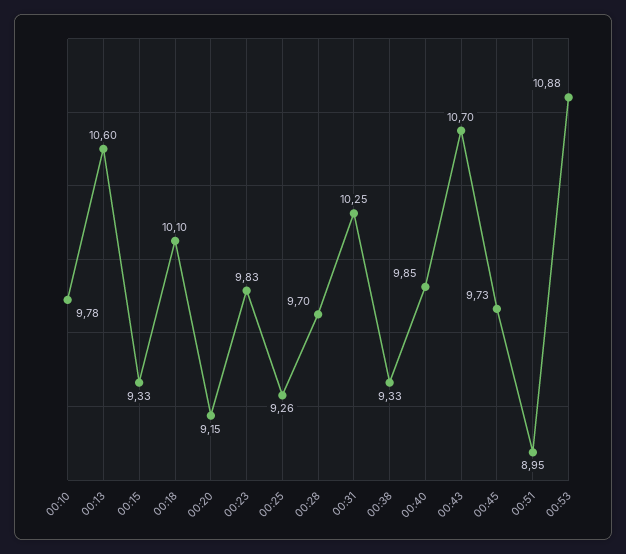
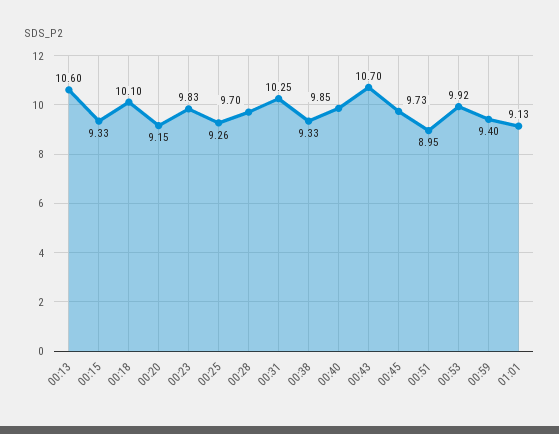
00:10: 9.78 -> none
00:53: 10.88 -> 9.92
00:59: none -> 9.4
01:01: none -> 9.13

